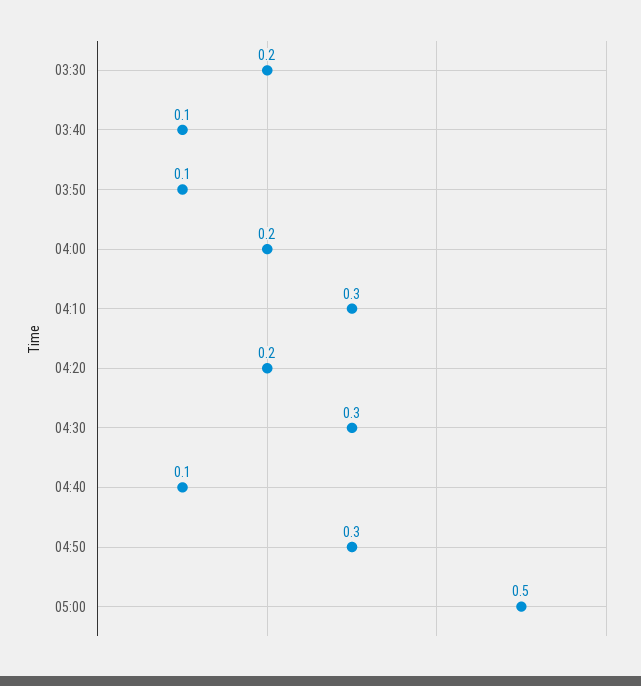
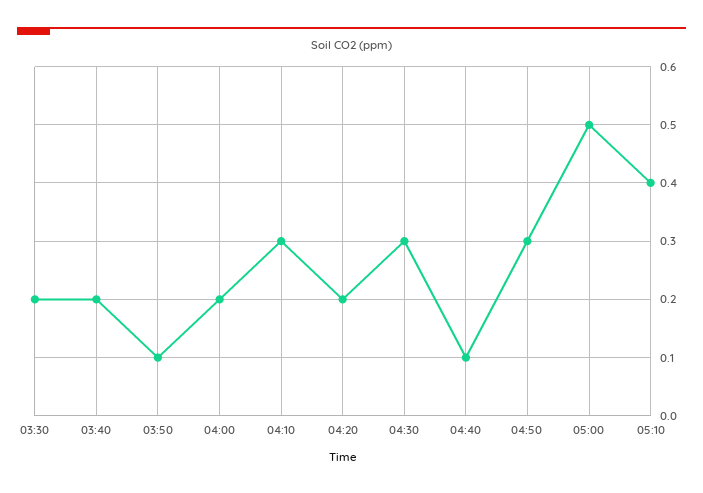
03:40: 0.1 -> 0.2
05:10: none -> 0.4

